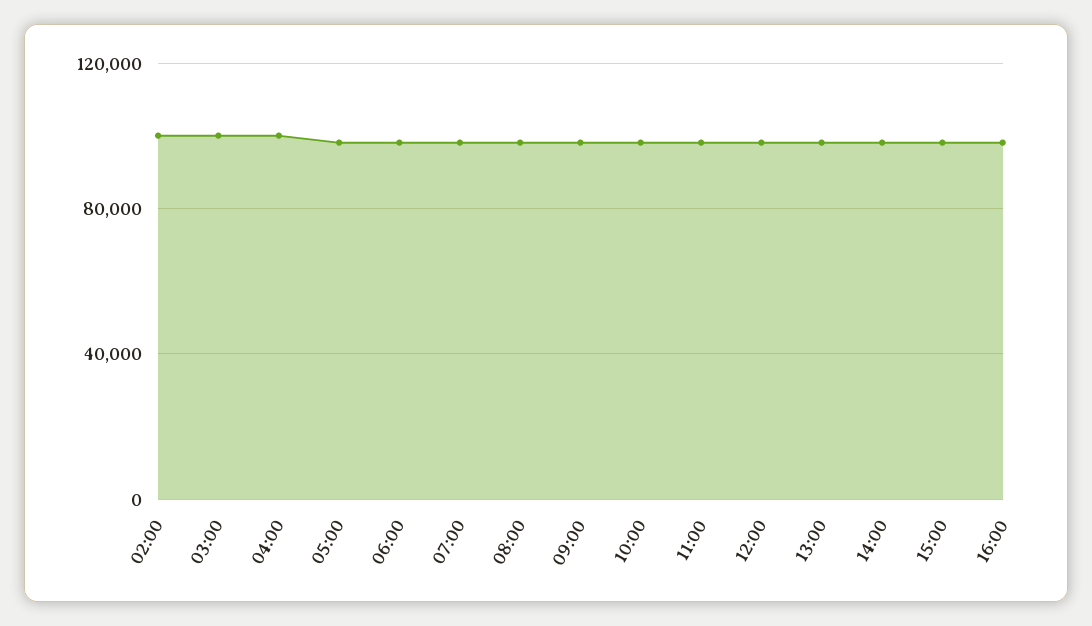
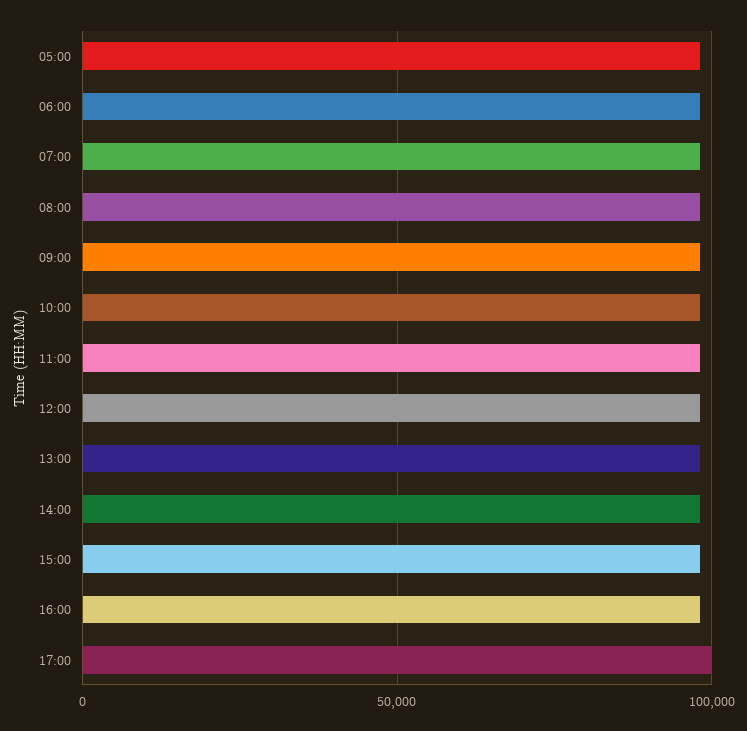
02:00: 100000 -> none
03:00: 100000 -> none
04:00: 100000 -> none
17:00: none -> 100000

